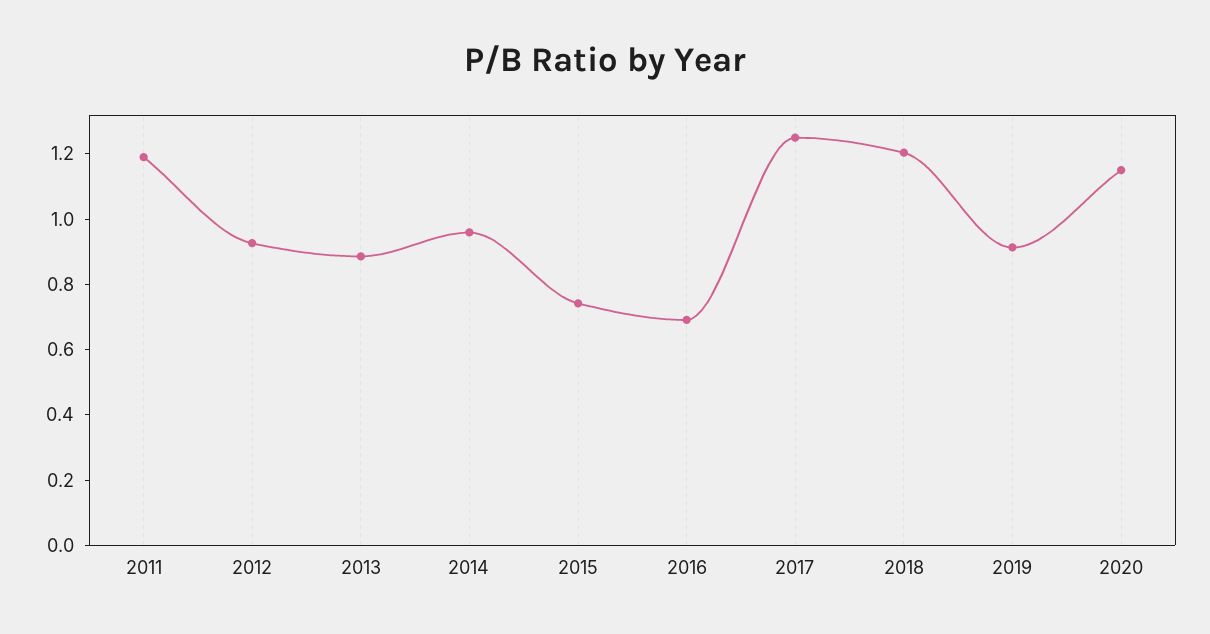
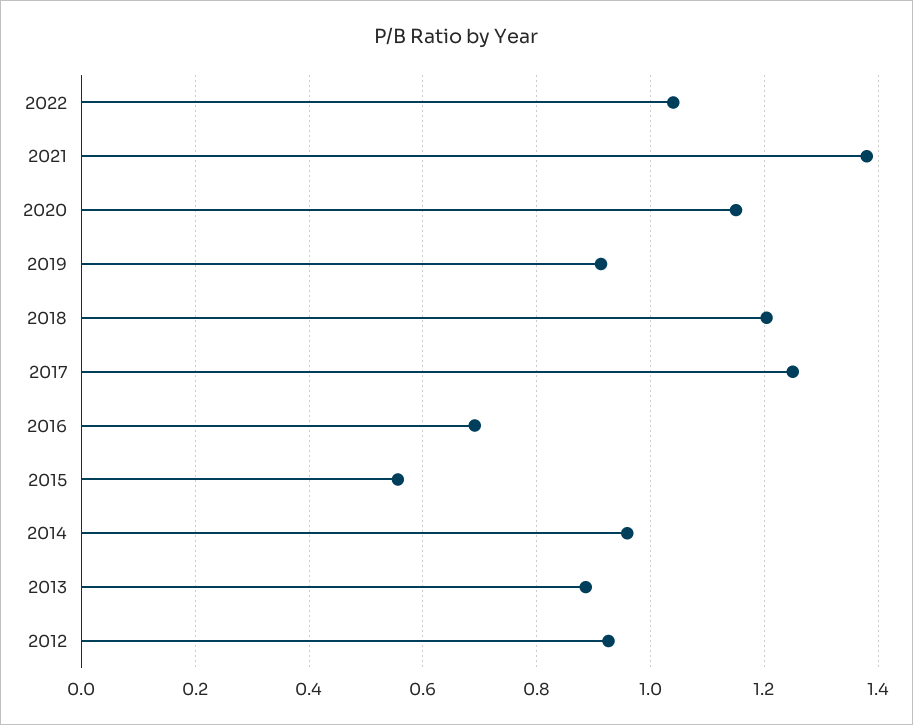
2011: 1.2 -> none
2015: 0.75 -> 0.56
2022: none -> 1.04
2021: none -> 1.38

